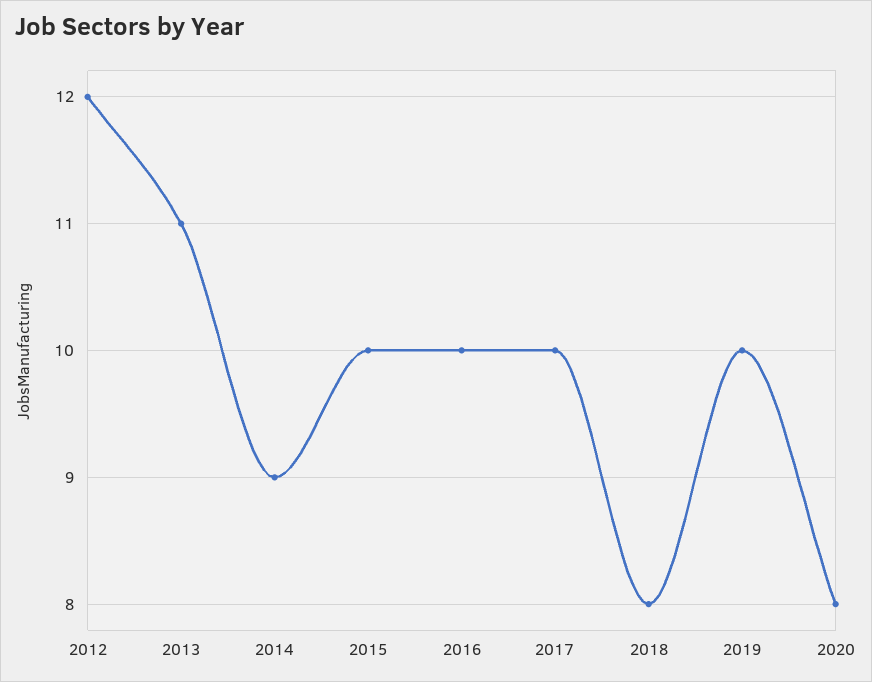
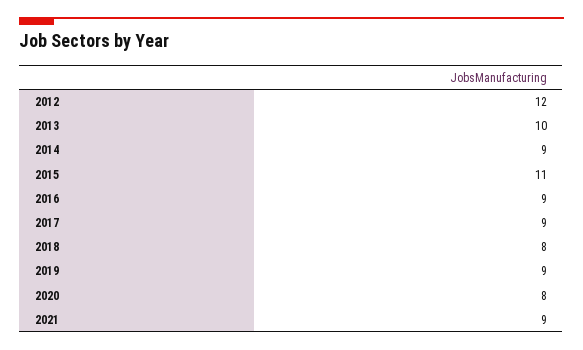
2013: 11 -> 10
2015: 10 -> 11
2016: 10 -> 9
2017: 10 -> 9
2019: 10 -> 9
2021: none -> 9

